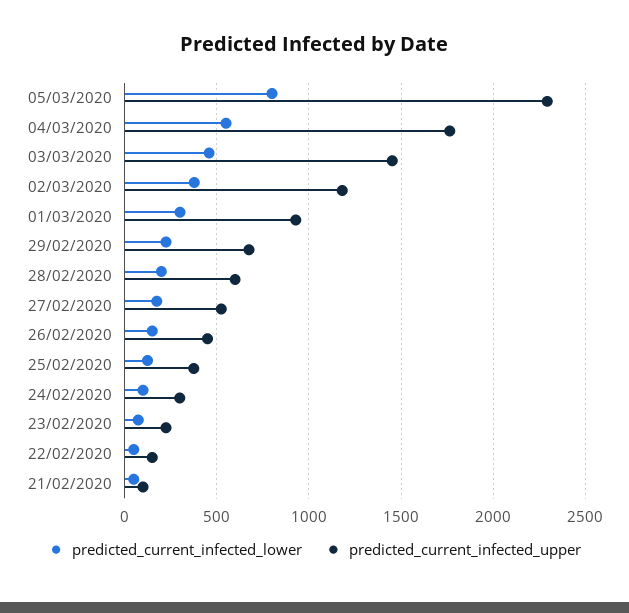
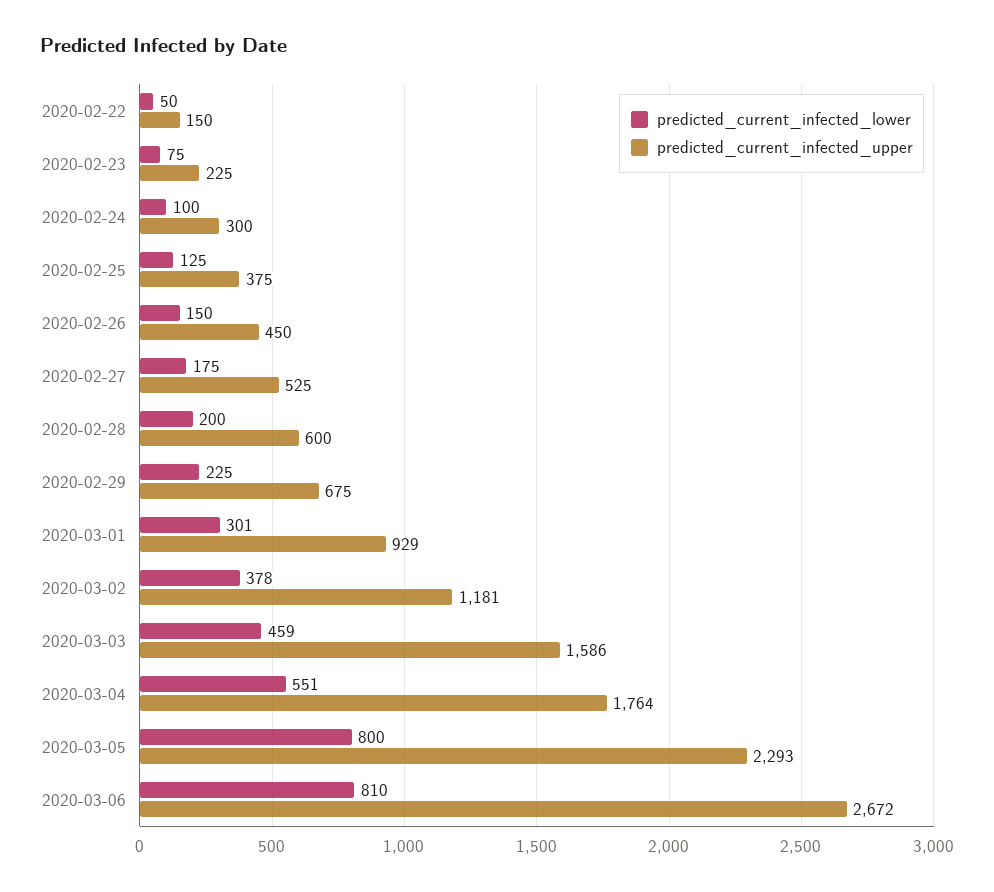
predicted_current_infected_upper, 03/03/2020: 1450 -> 1586
predicted_current_infected_lower, 21/02/2020: 50 -> none
predicted_current_infected_upper, 21/02/2020: 100 -> none
predicted_current_infected_lower, 2020-03-06: none -> 810
predicted_current_infected_upper, 2020-03-06: none -> 2672

